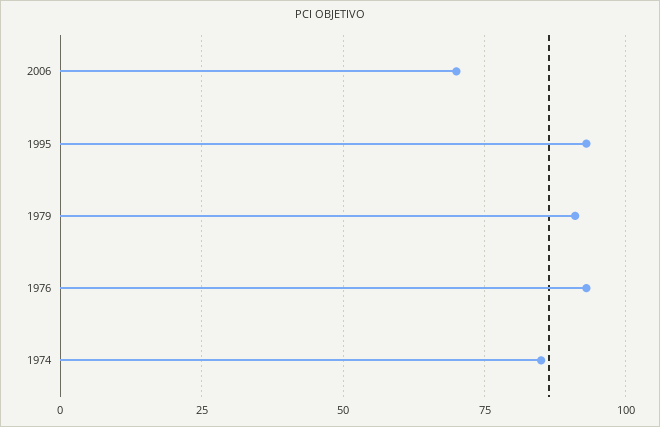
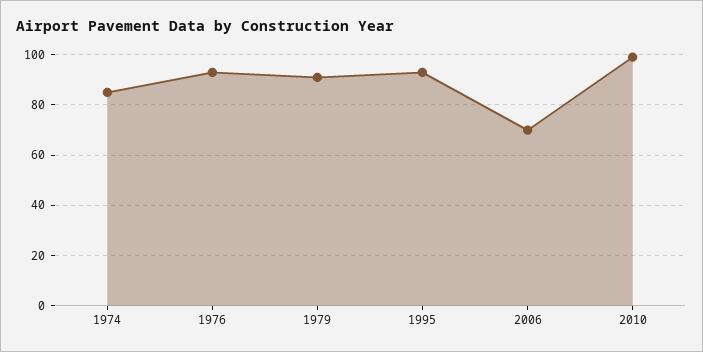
2010: none -> 100

